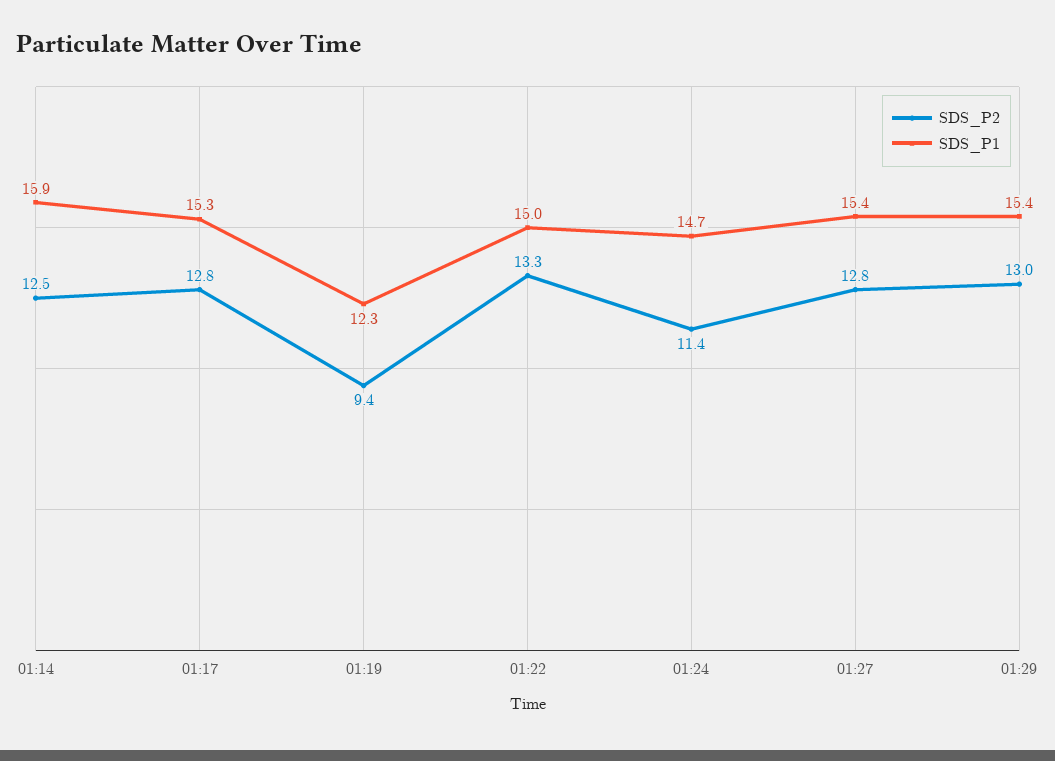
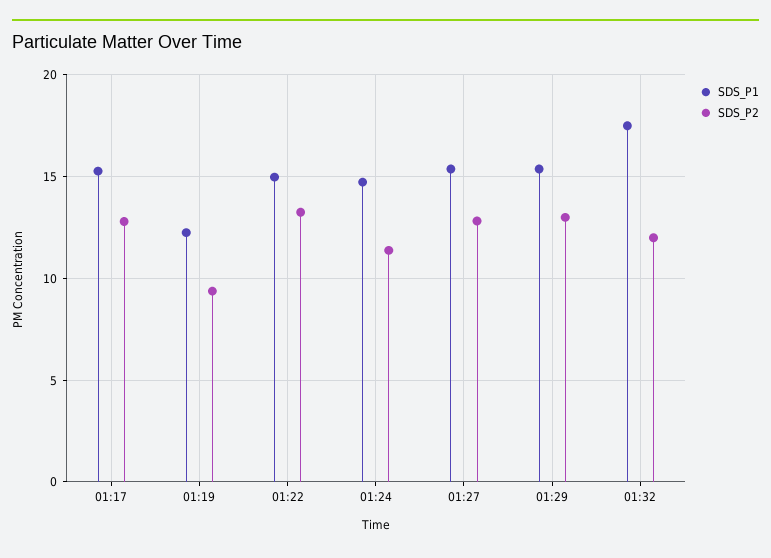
SDS_P2, 01:14: 12.5 -> none
SDS_P1, 01:14: 15.9 -> none
SDS_P1, 01:32: none -> 17.5
SDS_P2, 01:32: none -> 12

